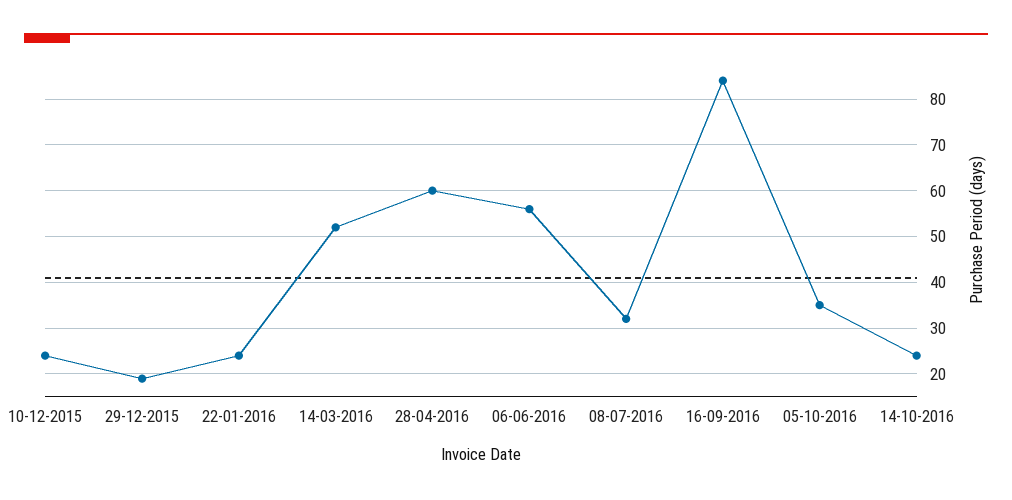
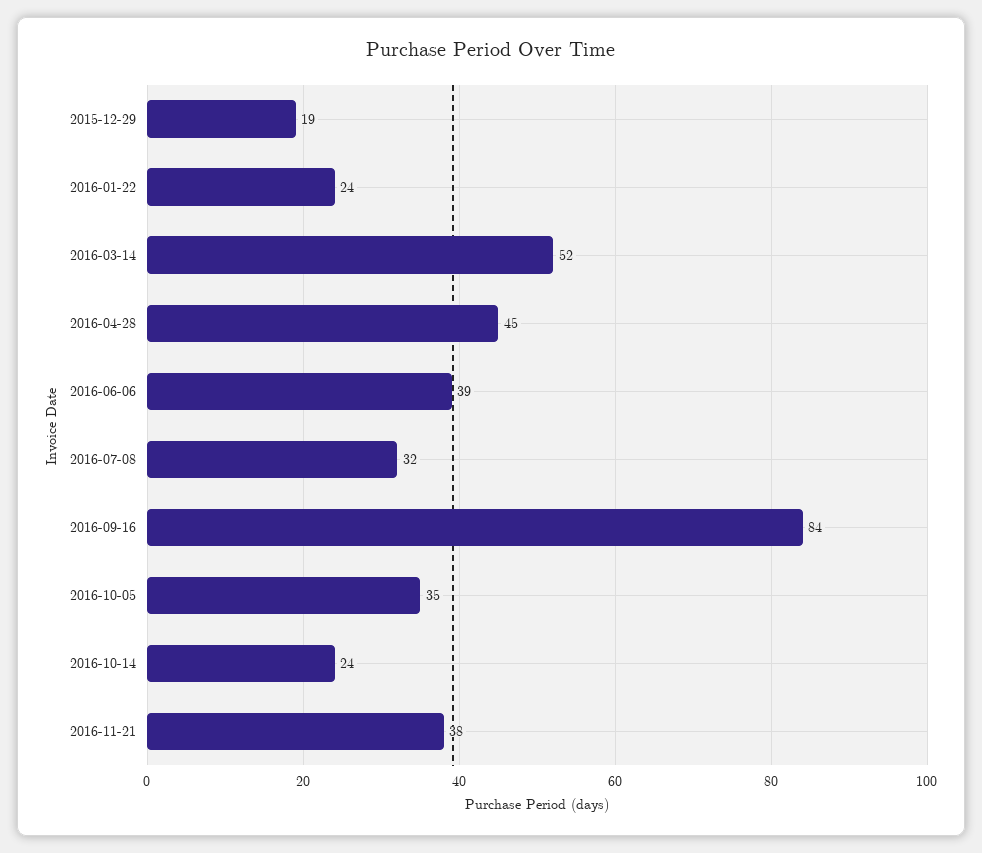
10-12-2015: 25 -> none
28-04-2016: 60 -> 45
06-06-2016: 55 -> 39
2016-11-21: none -> 38

